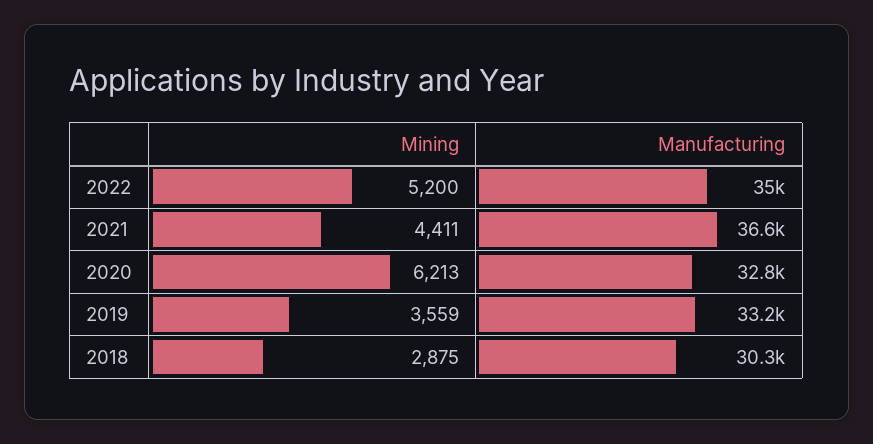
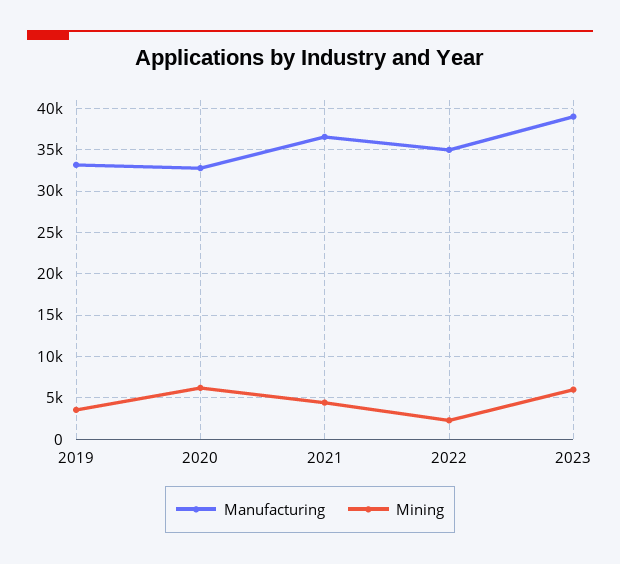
Mining, 2022: 5200 -> 2000
Mining, 2018: 2875 -> none
Manufacturing, 2018: 30300 -> none
Manufacturing, 2023: none -> 39000
Mining, 2023: none -> 6000

